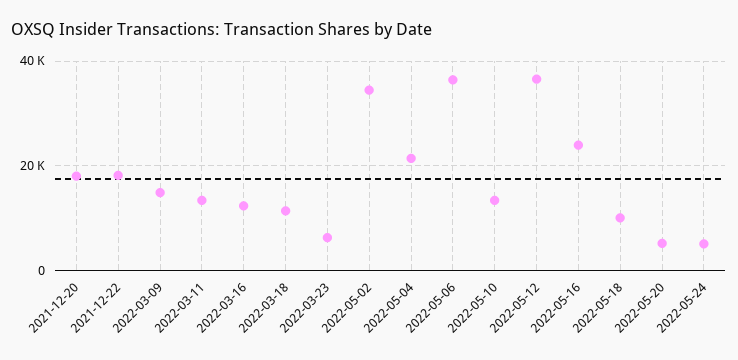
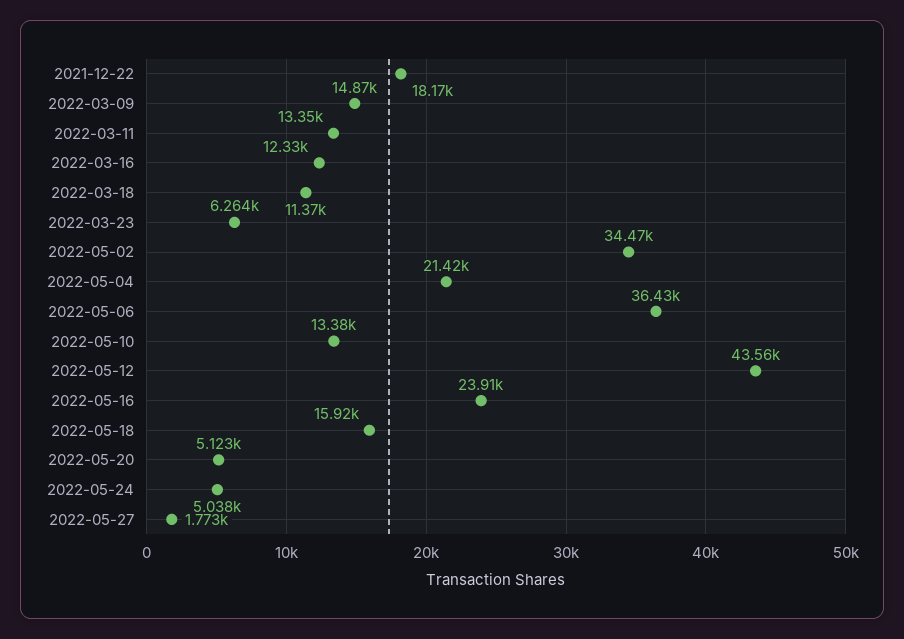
2021-12-20: 18000 -> none
2022-05-12: 36000 -> 43560
2022-05-18: 10000 -> 15920
2022-05-27: none -> 1773

